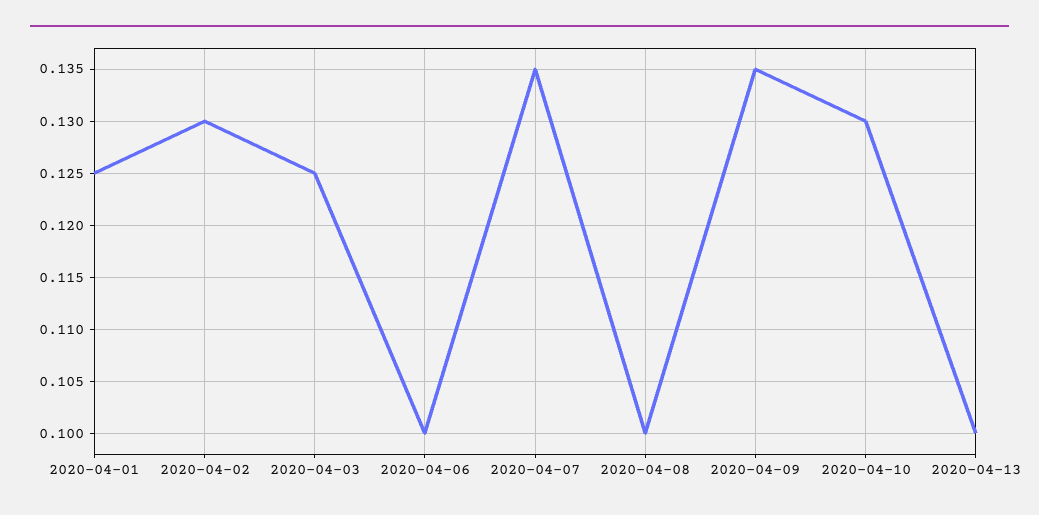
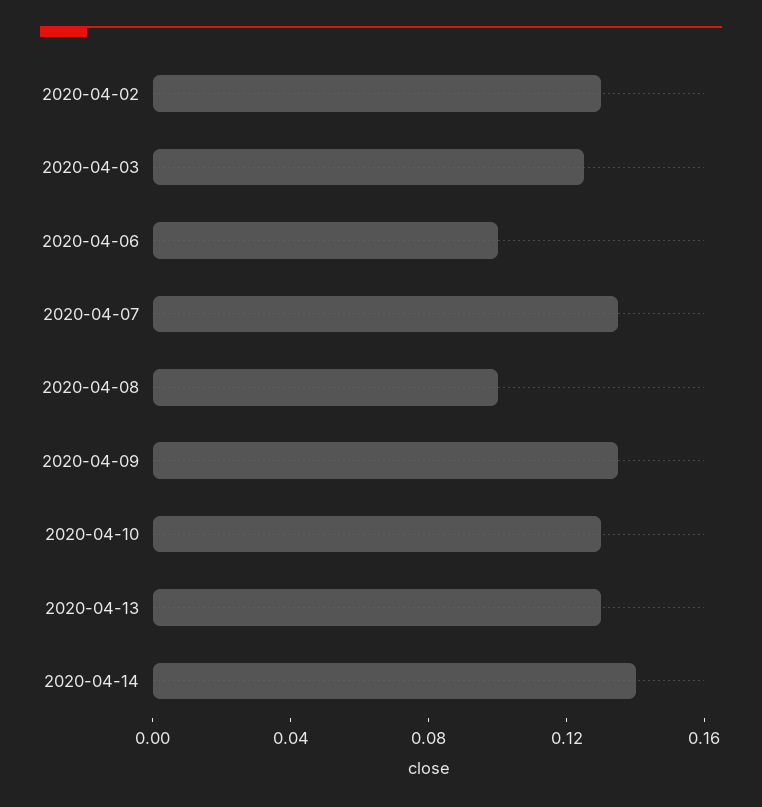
2020-04-01: 0.125 -> none
2020-04-13: 0.1 -> 0.13
2020-04-14: none -> 0.14

